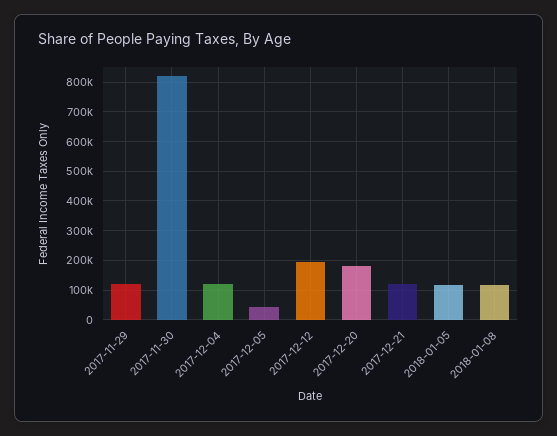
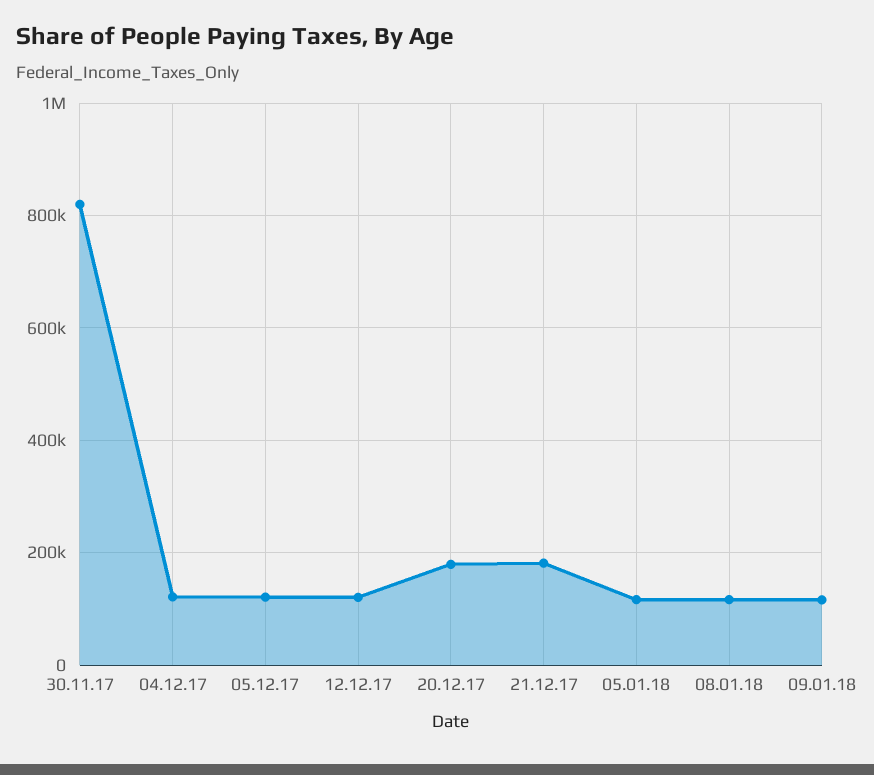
2017-11-29: 125000 -> none
2017-12-05: 50000 -> 120000
2017-12-12: 200000 -> 120000
2017-12-21: 125000 -> 180000
09.01.18: none -> 120000

